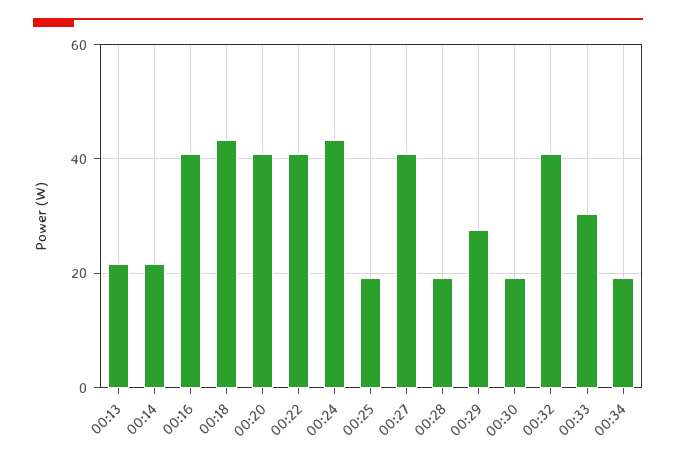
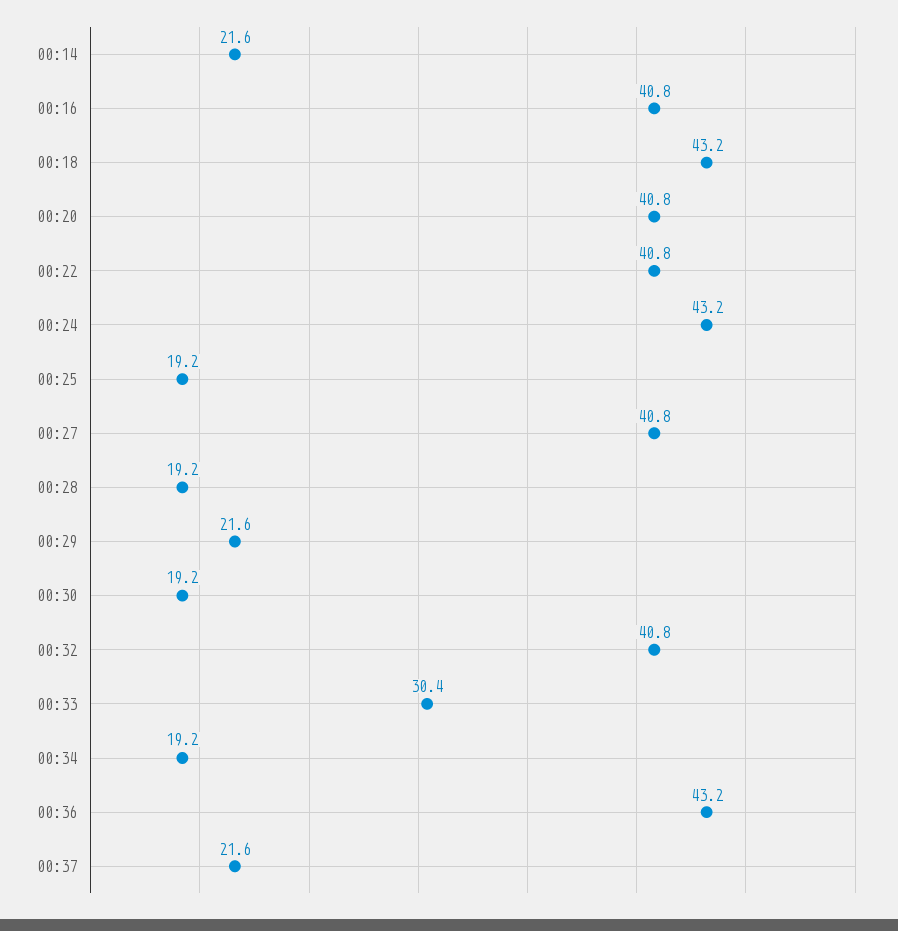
00:13: 22 -> none
00:29: 28 -> 21.6
00:36: none -> 43.2
00:37: none -> 21.6

